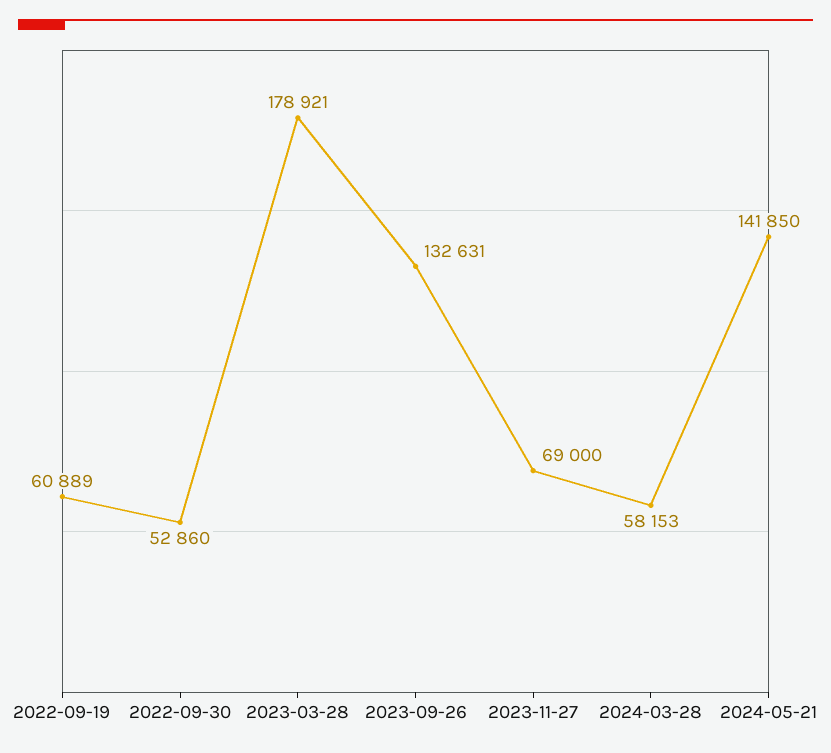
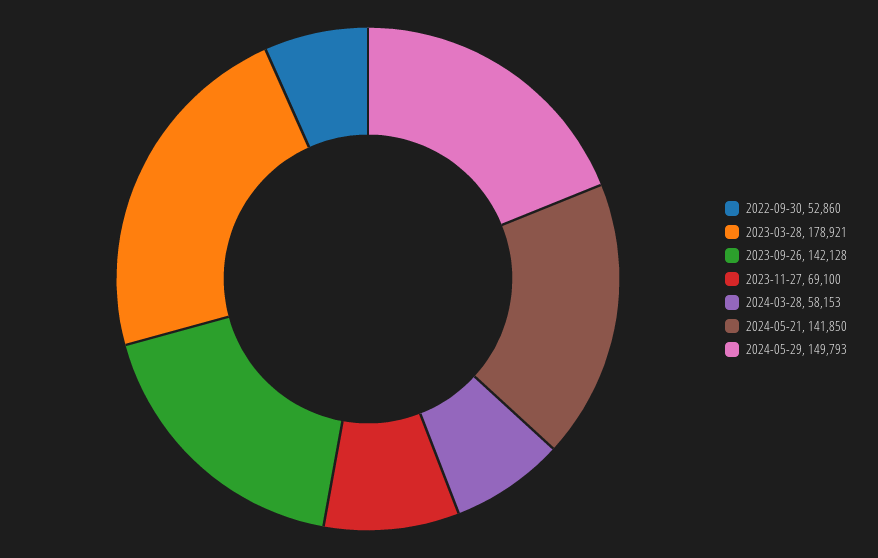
2022-09-19: 60889 -> none
2023-09-26: 132631 -> 142128
2023-11-27: 69000 -> 69100
2024-05-29: none -> 149793

